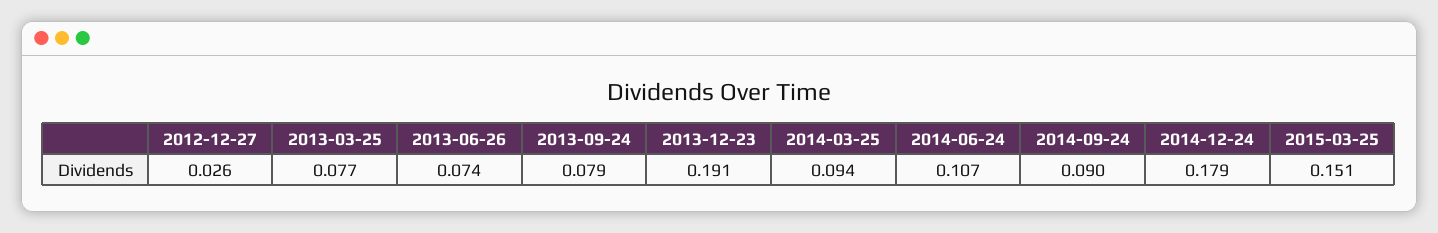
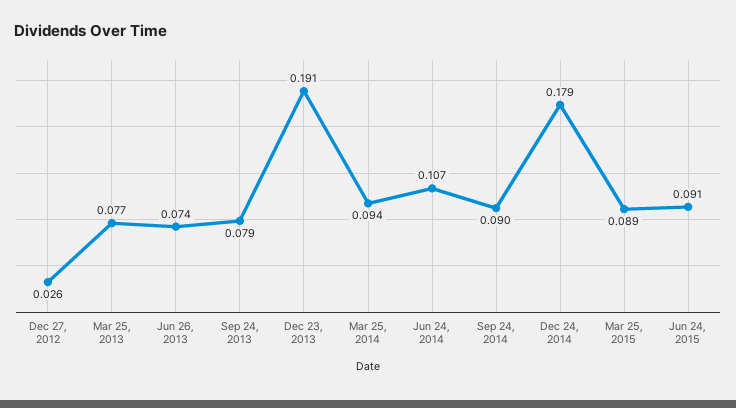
2015-03-25: 0.151 -> 0.089
Jun 24, 2015: none -> 0.091

